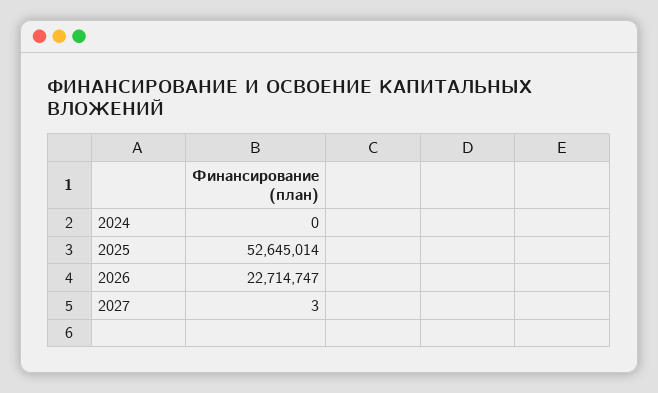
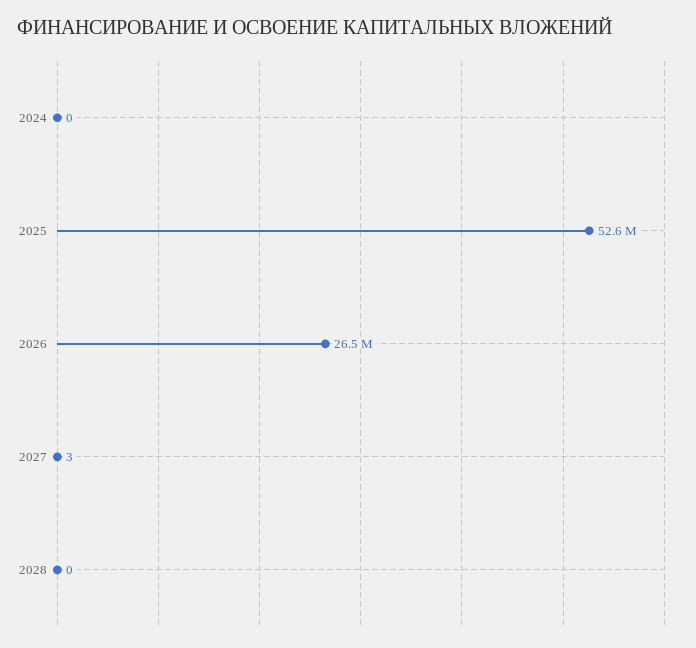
2026: 22714747 -> 26500000
2028: none -> 0

